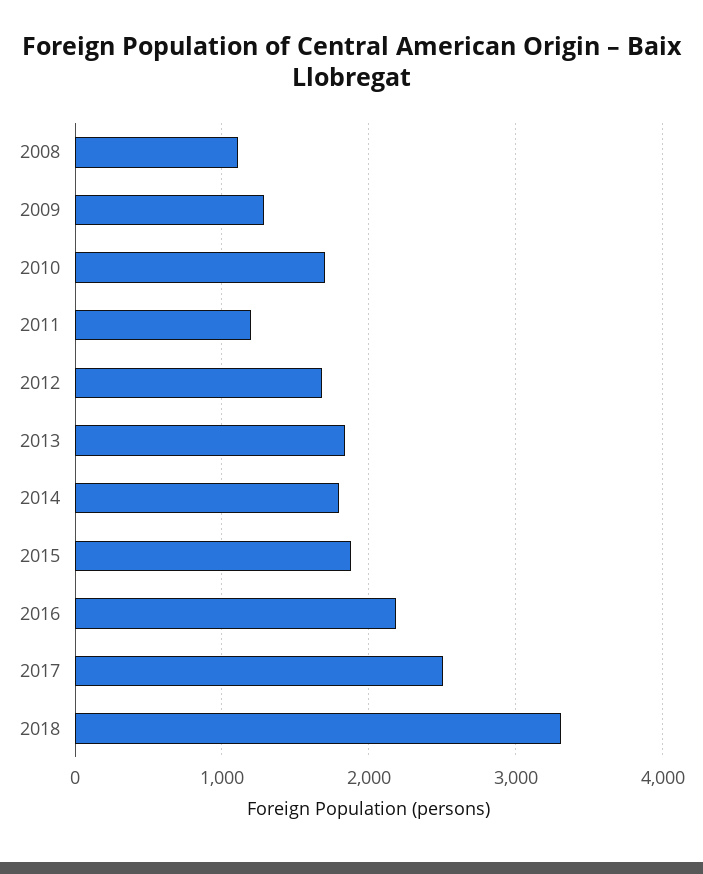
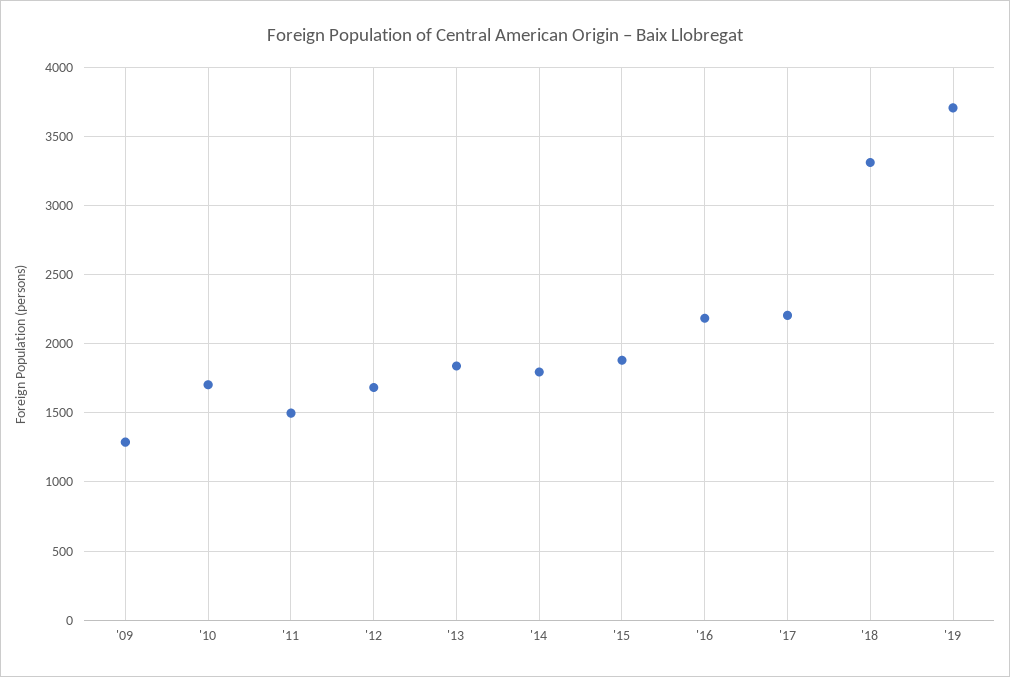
2008: 1100 -> none
2011: 1200 -> 1500
2017: 2500 -> 2200
'19: none -> 3700

